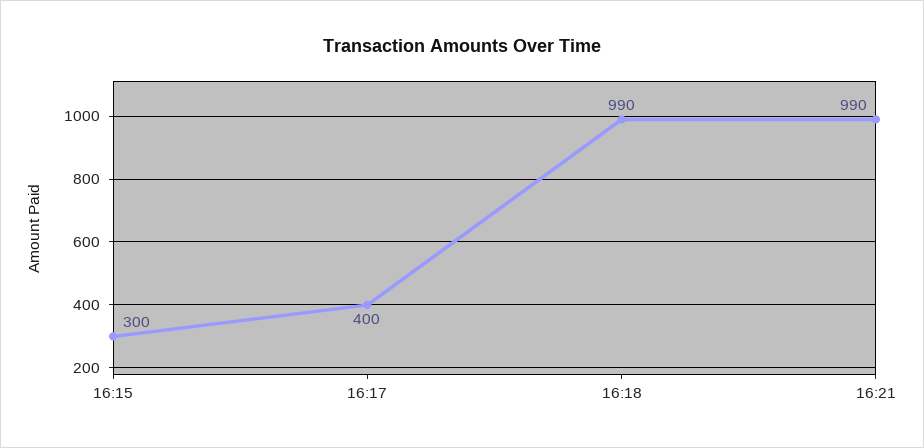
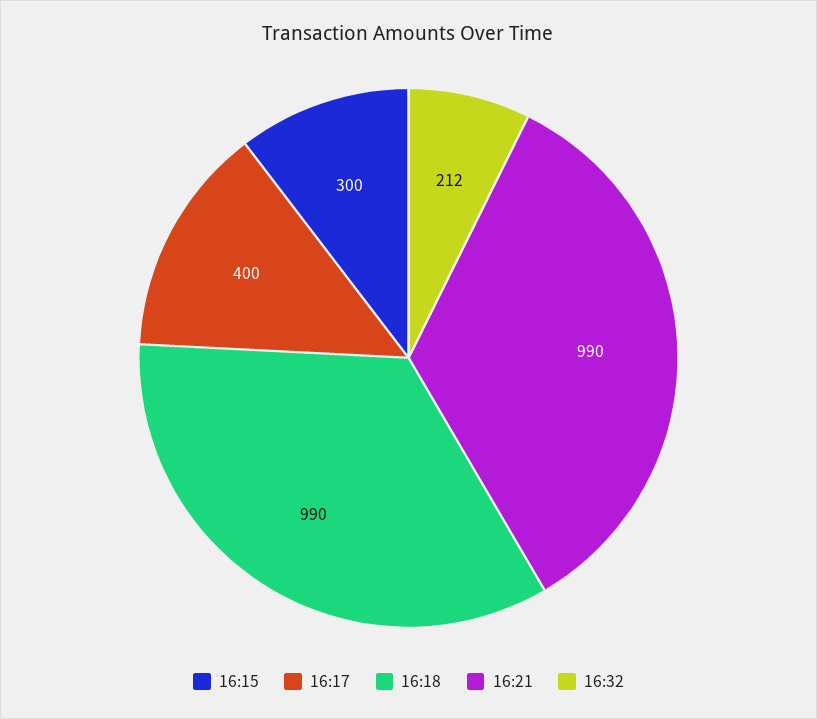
16:32: none -> 212

